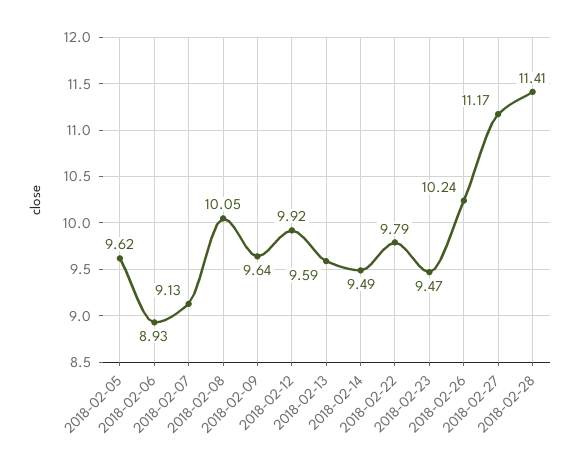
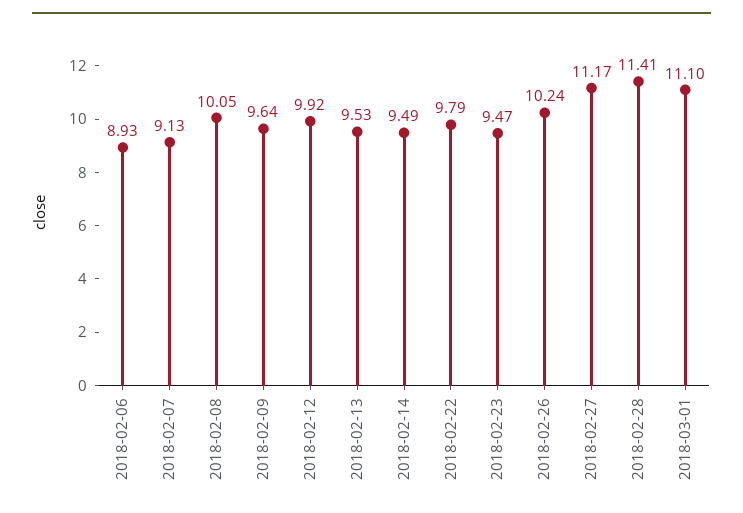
2018-02-05: 9.62 -> none
2018-02-13: 9.59 -> 9.53
2018-03-01: none -> 11.1

